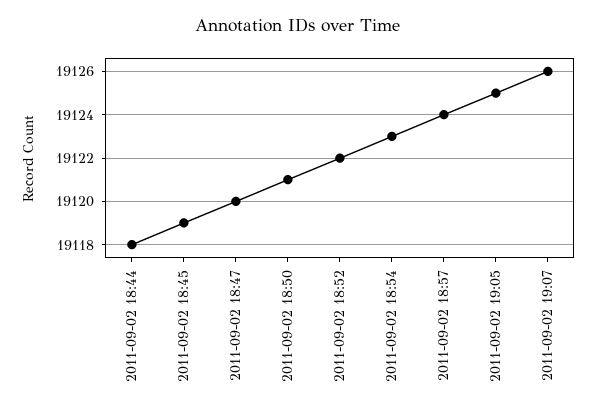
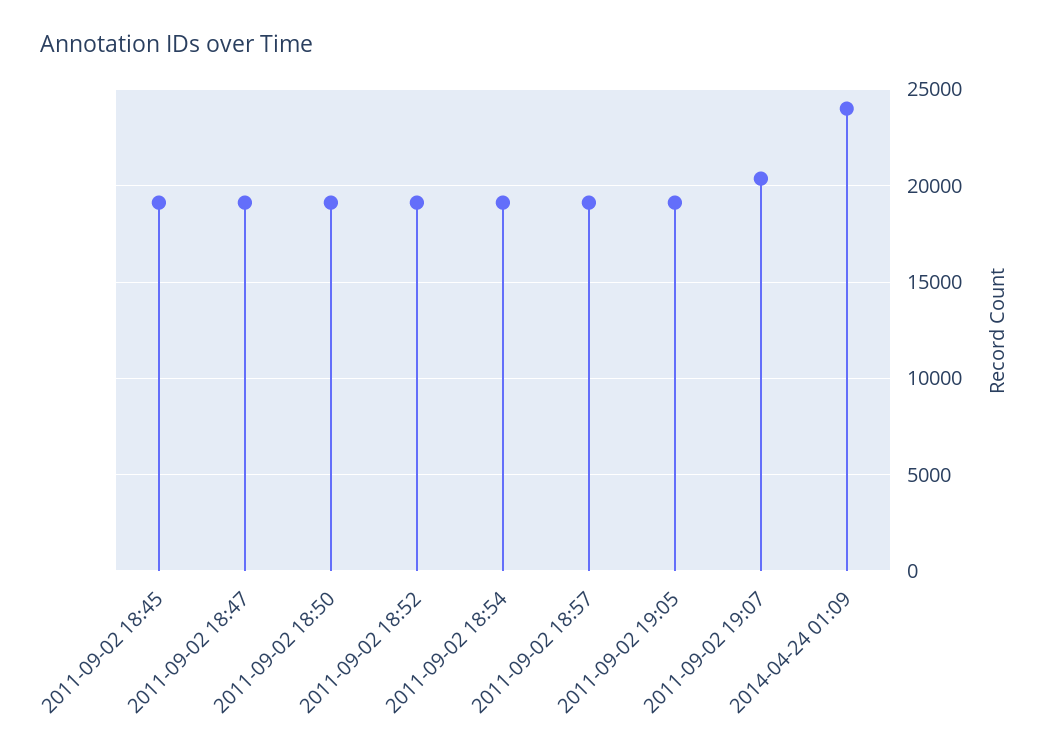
2011-09-02 18:44: 19118 -> none
2011-09-02 19:07: 19126 -> 20500
2014-04-24 01:09: none -> 24000

